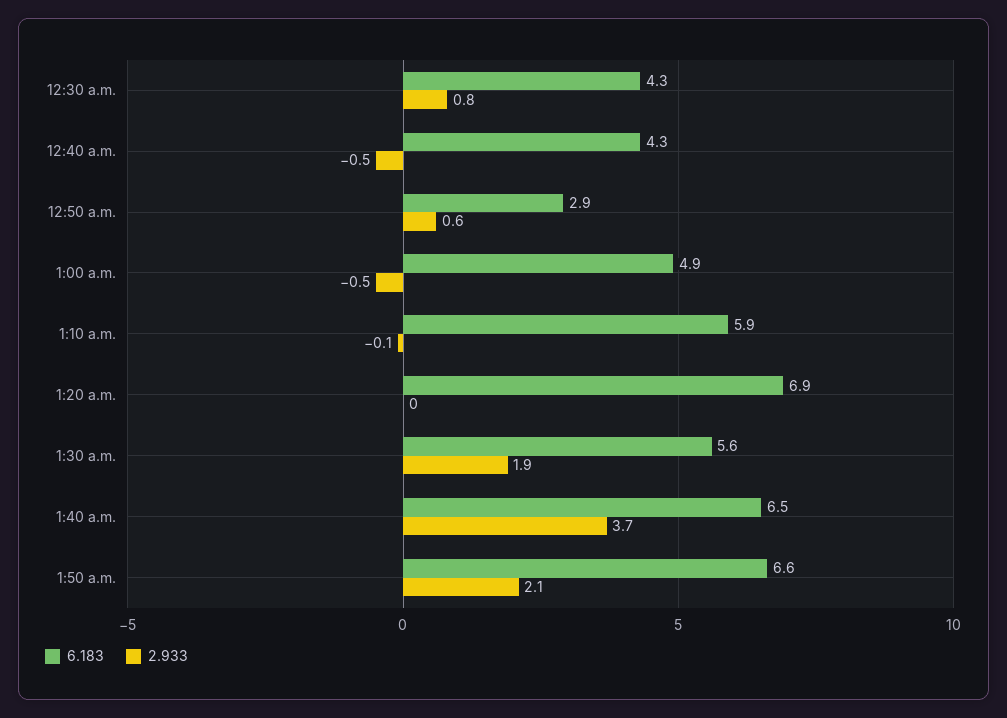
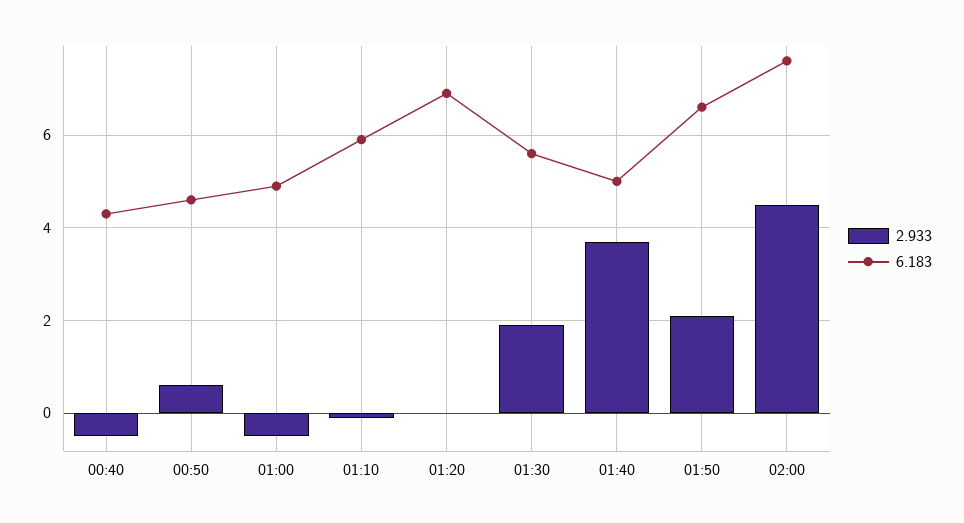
6.183, 12:30 a.m.: 4.3 -> none
2.933, 12:30 a.m.: 0.8 -> none
6.183, 12:50 a.m.: 2.9 -> 4.5
6.183, 1:40 a.m.: 6.5 -> 5
2.933, 02:00: none -> 4.5
6.183, 02:00: none -> 7.5

